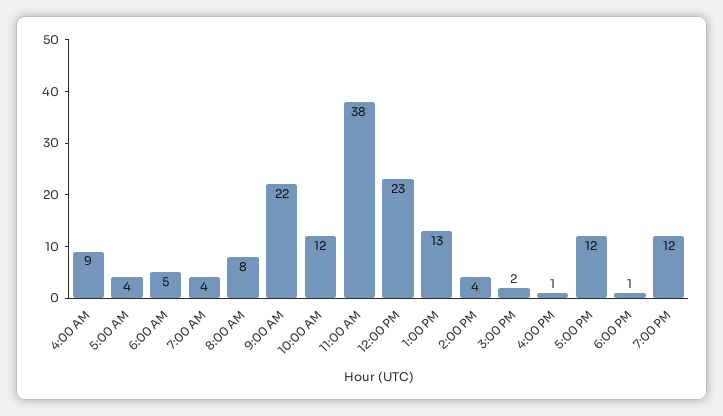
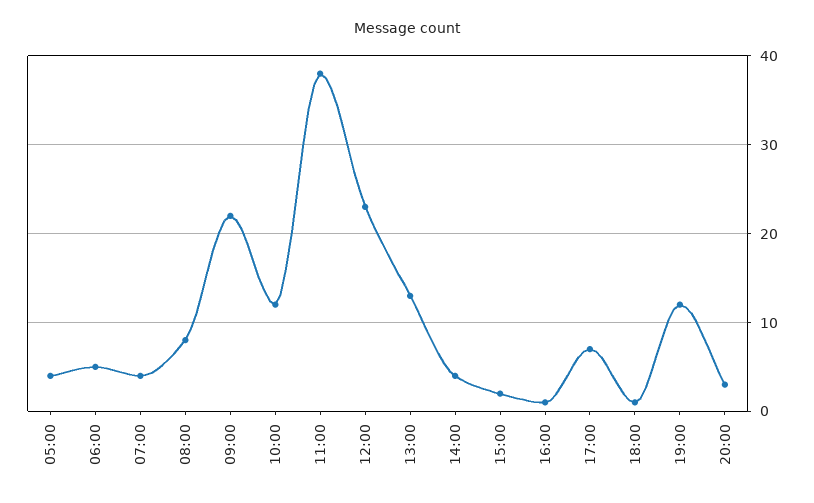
4:00 AM: 9 -> none
5:00 PM: 12 -> 7
20:00: none -> 3

